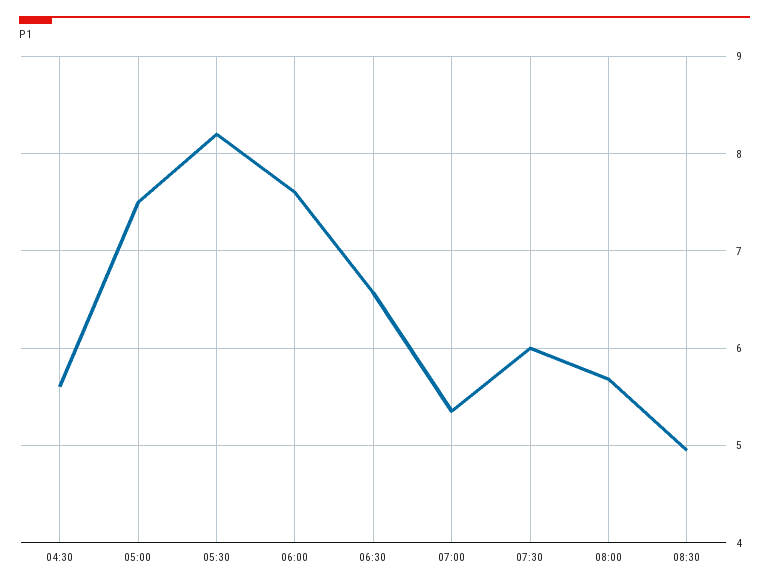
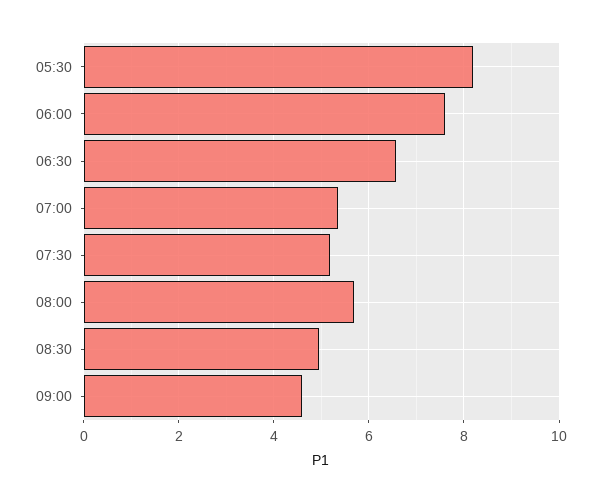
04:30: 5.6 -> none
05:00: 7.5 -> none
07:30: 6 -> 5.2
09:00: none -> 4.6

